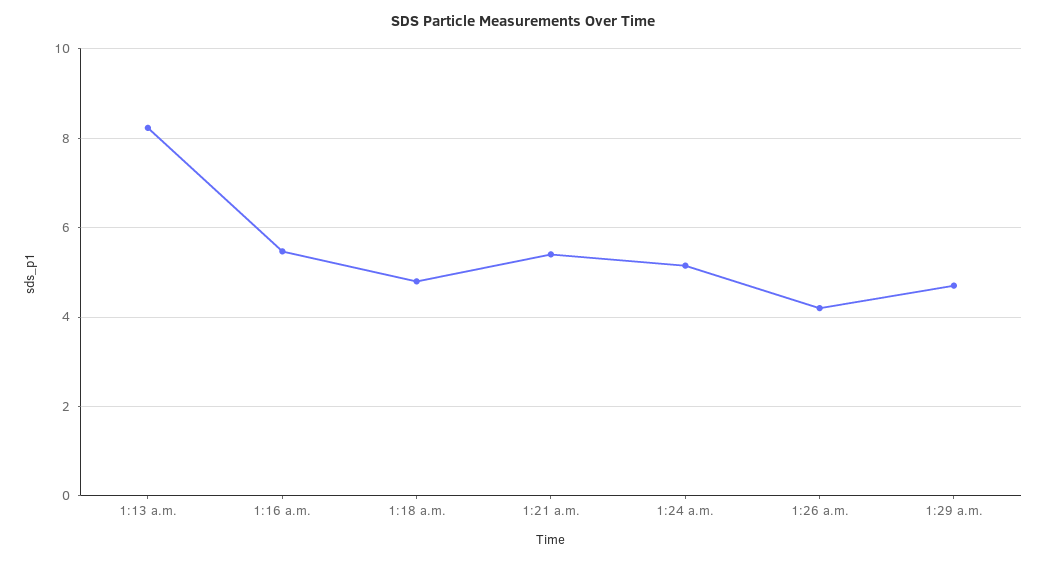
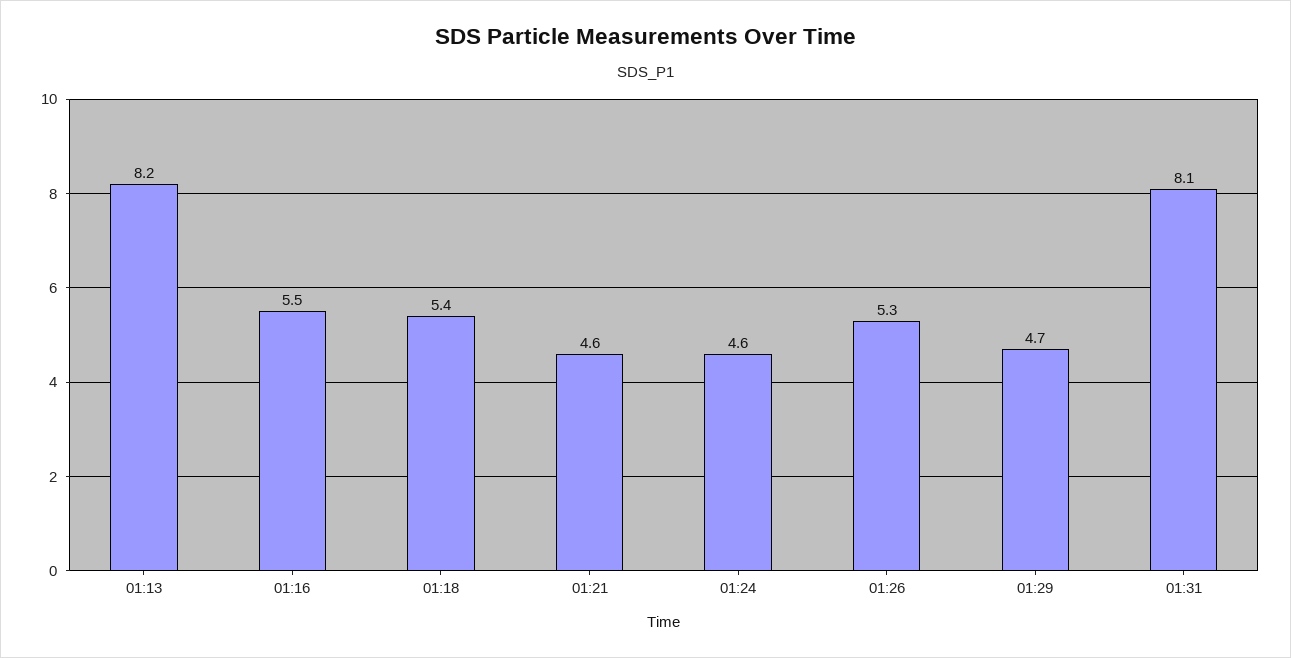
1:18 a.m.: 4.8 -> 5.4
1:21 a.m.: 5.4 -> 4.6
1:24 a.m.: 5.2 -> 4.6
1:26 a.m.: 4.2 -> 5.3
01:31: none -> 8.1

